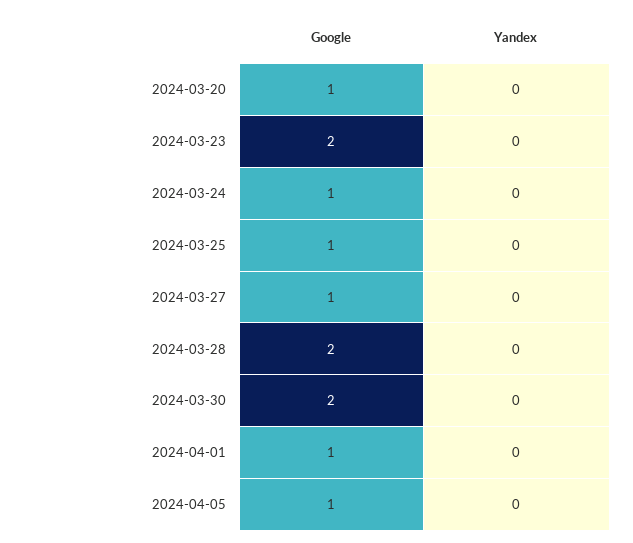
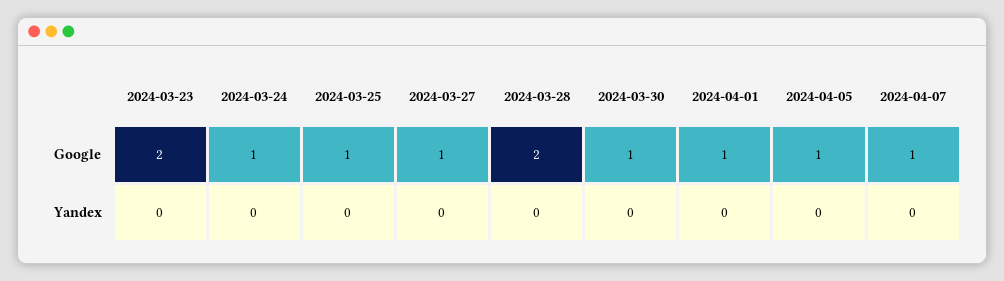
Google, 2024-03-20: 1 -> none
Yandex, 2024-03-20: 0 -> none
Google, 2024-03-30: 2 -> 1
Google, 2024-04-07: none -> 1
Yandex, 2024-04-07: none -> 0

